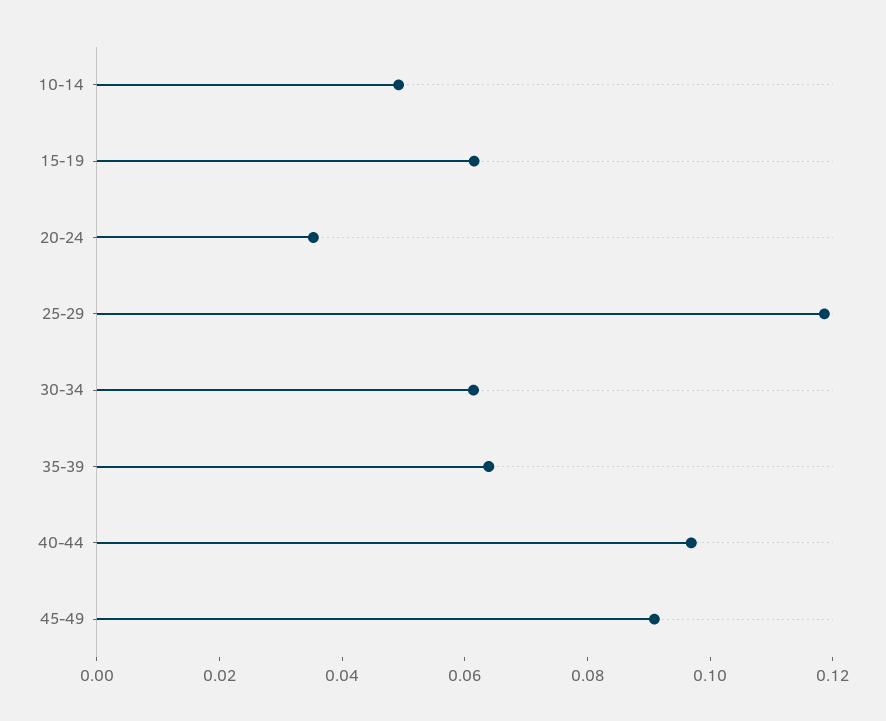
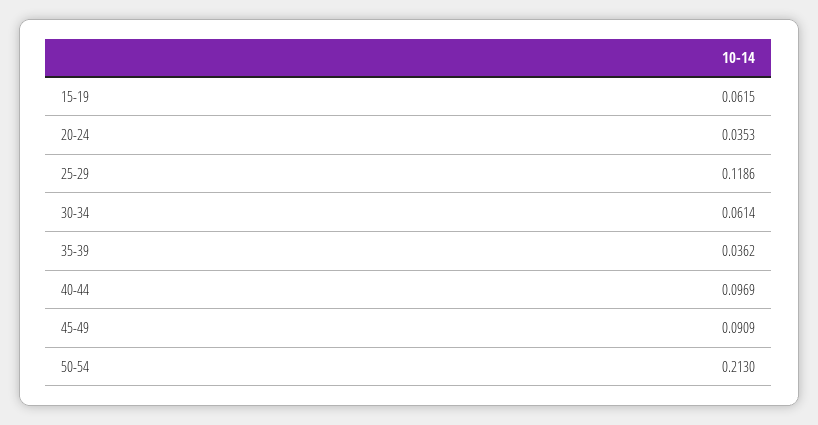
10-14: 0.05 -> none
35-39: 0.065 -> 0.0362
50-54: none -> 0.213

